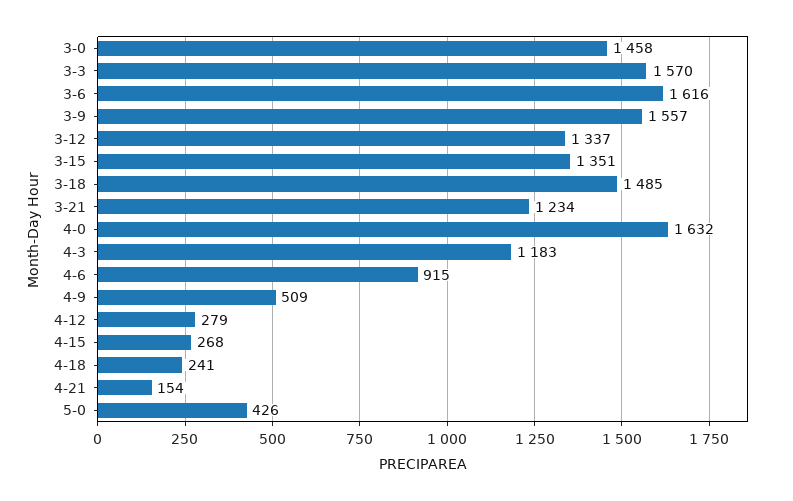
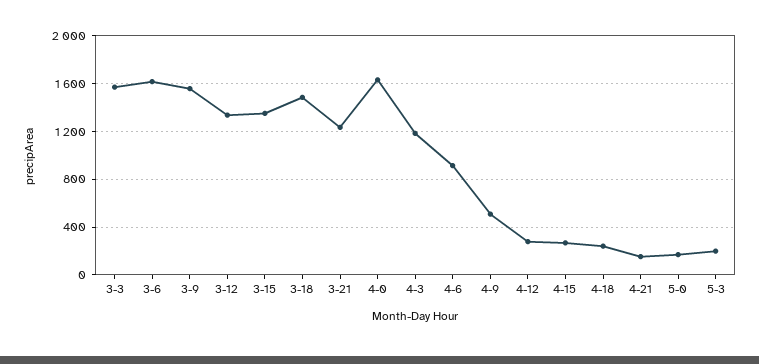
3-0: 1458 -> none
5-0: 426 -> 200
5-3: none -> 200

